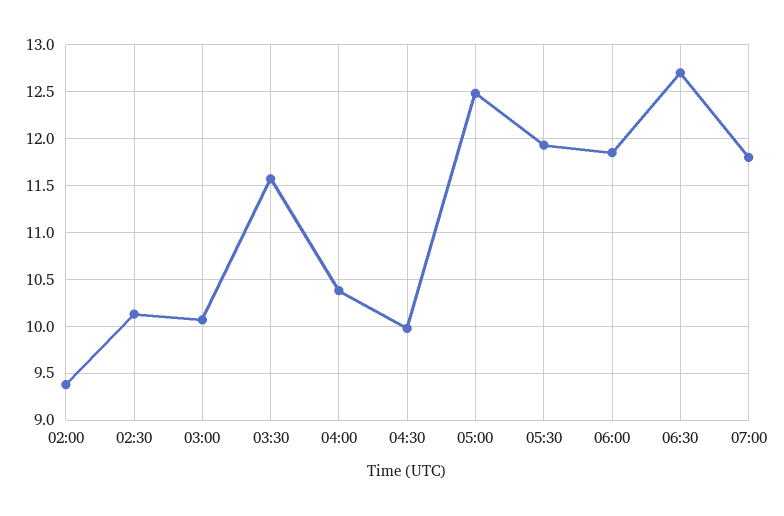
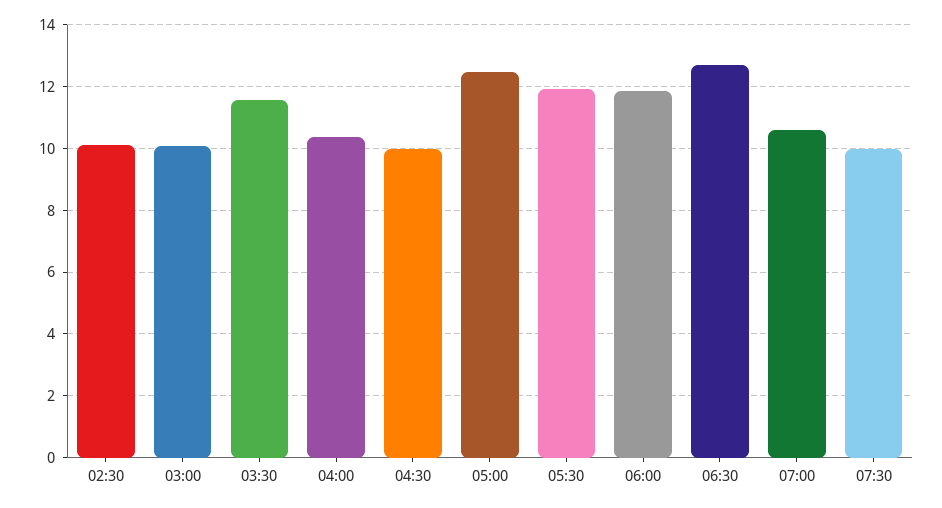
02:00: 9.4 -> none
07:00: 11.8 -> 10.6
07:30: none -> 10

